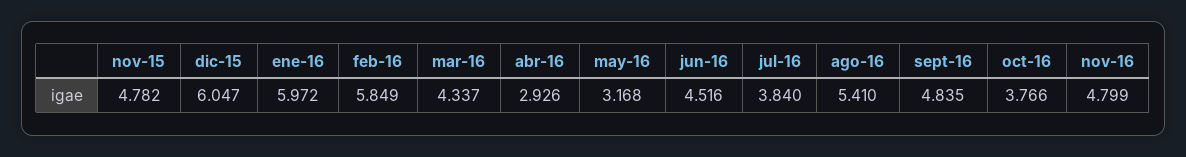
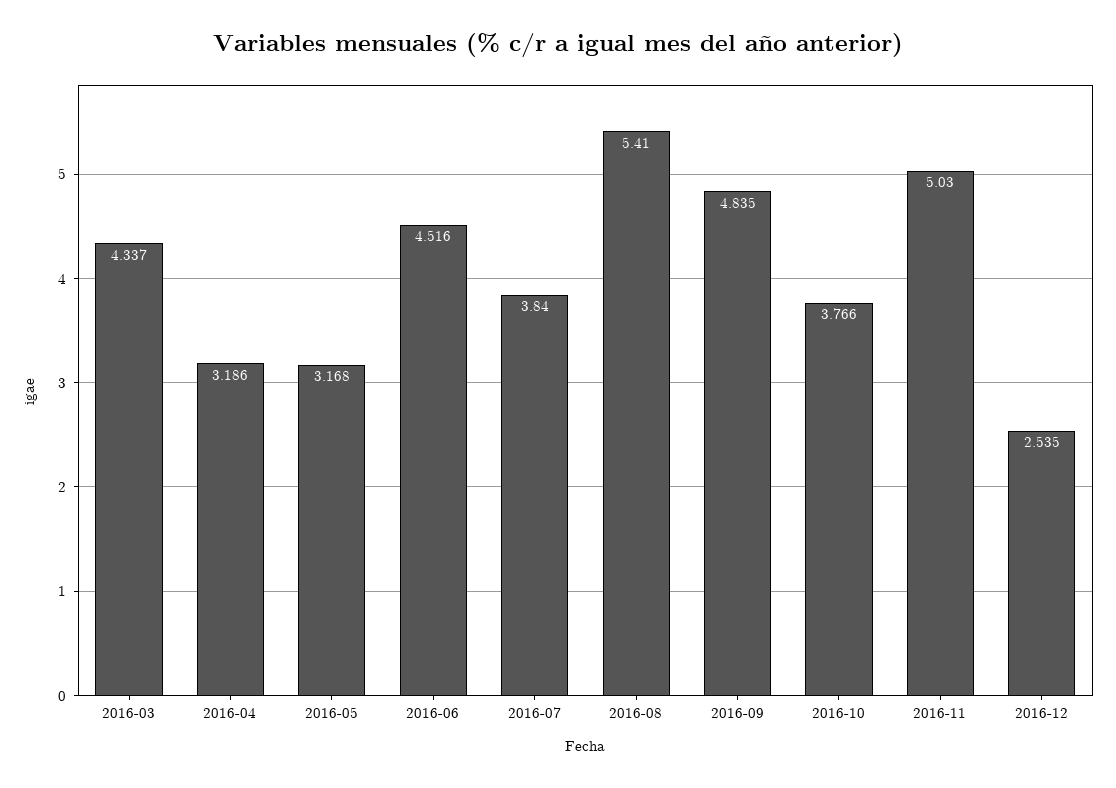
nov-15: 4.782 -> none
dic-15: 6.047 -> none
ene-16: 5.972 -> none
feb-16: 5.849 -> none
abr-16: 2.926 -> 3.186
nov-16: 4.799 -> 5.03
2016-12: none -> 2.535

